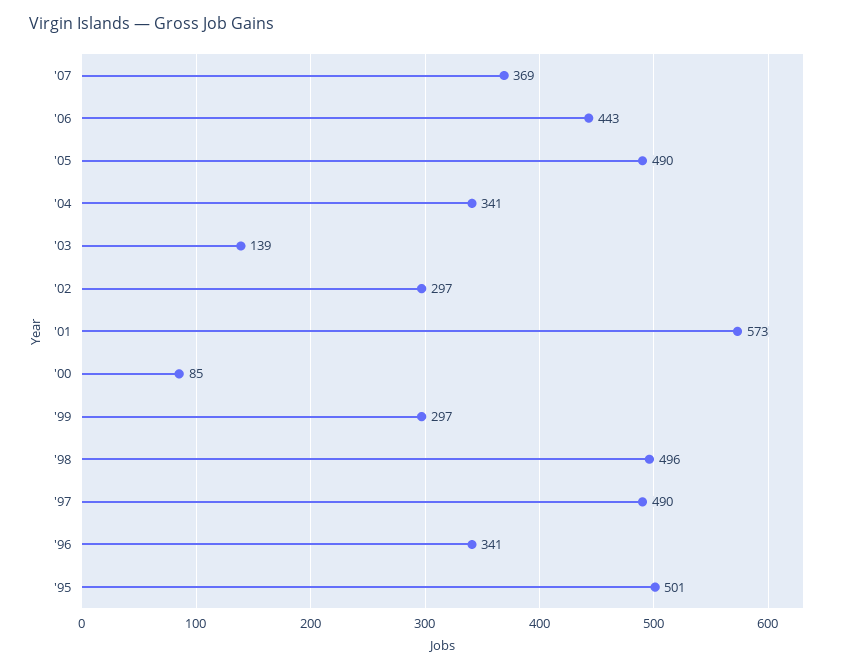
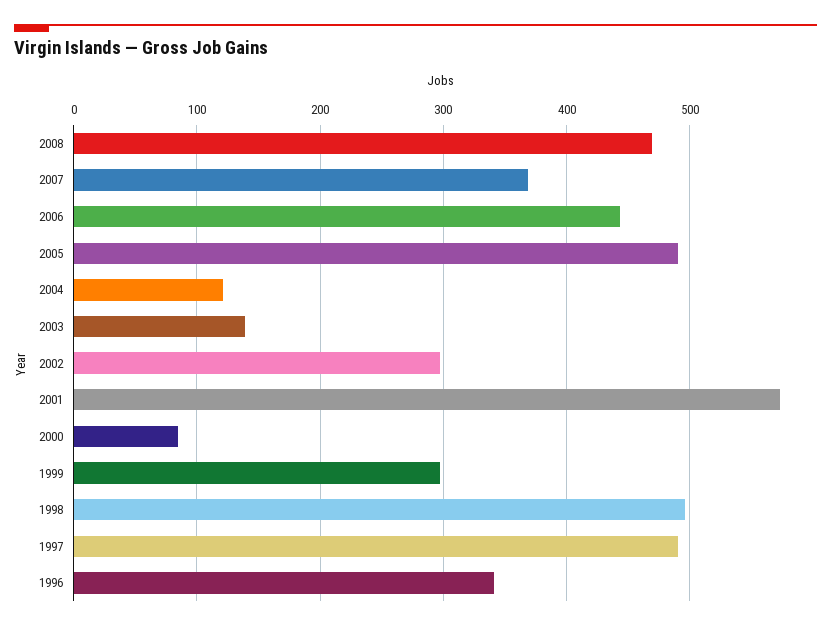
'04: 341 -> 120
'95: 501 -> none
2008: none -> 470

